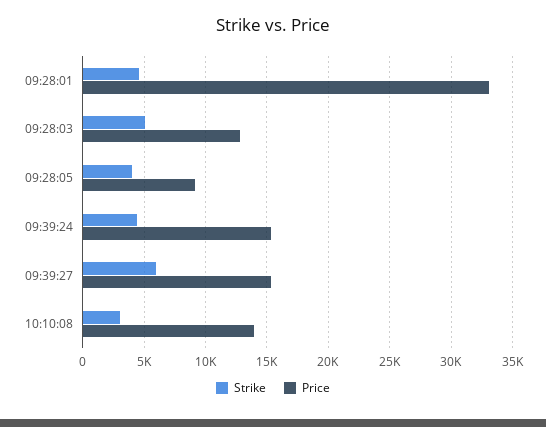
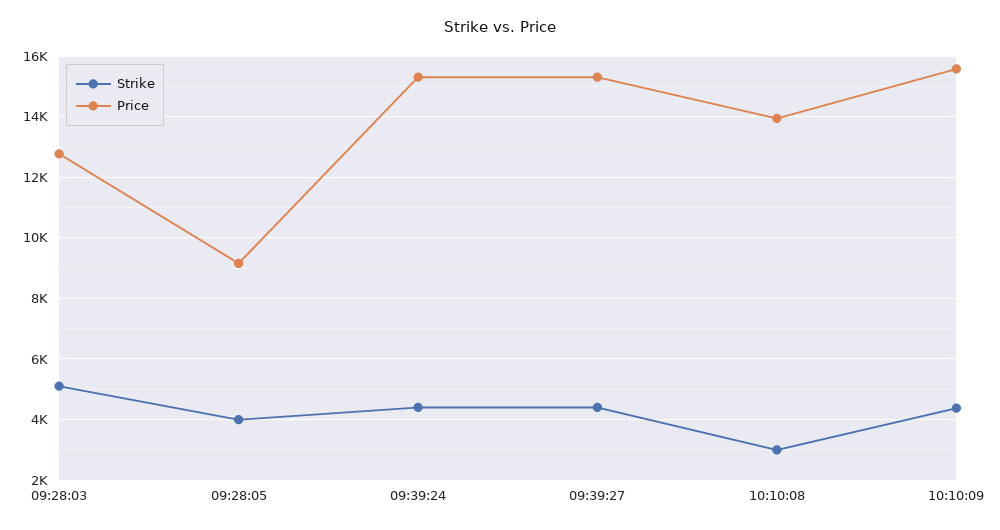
Strike, 09:28:01: 4500 -> none
Price, 09:28:01: 33000 -> none
Strike, 09:39:27: 6000 -> 4400
Strike, 10:10:09: none -> 4400
Price, 10:10:09: none -> 15600

